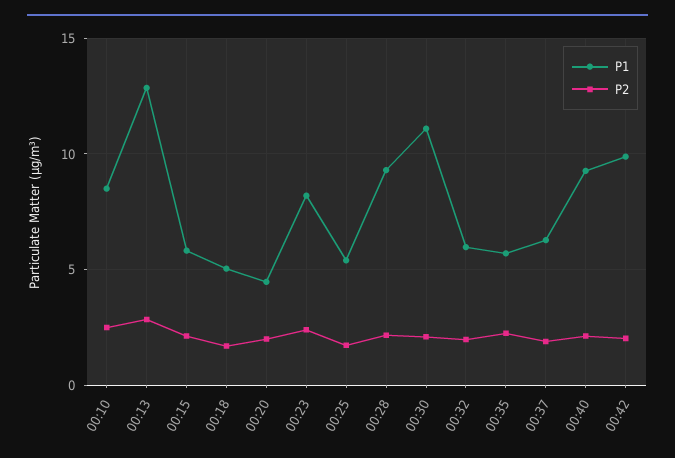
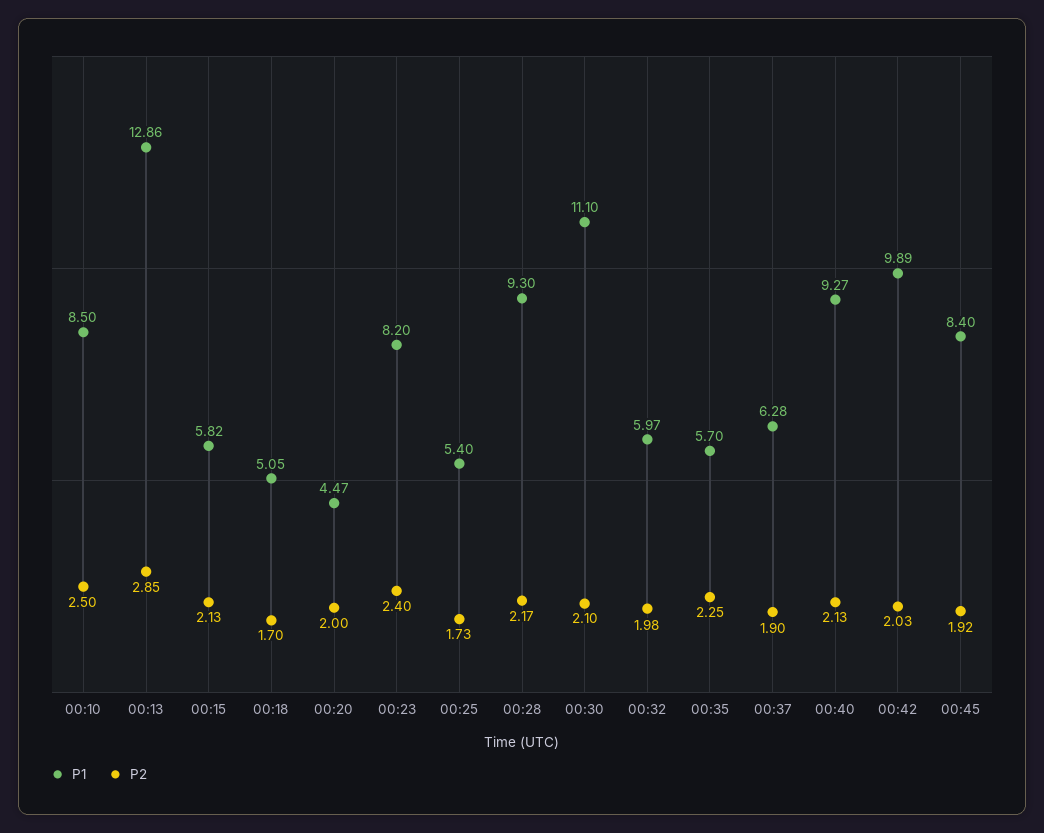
P1, 00:45: none -> 8.4
P2, 00:45: none -> 1.92

